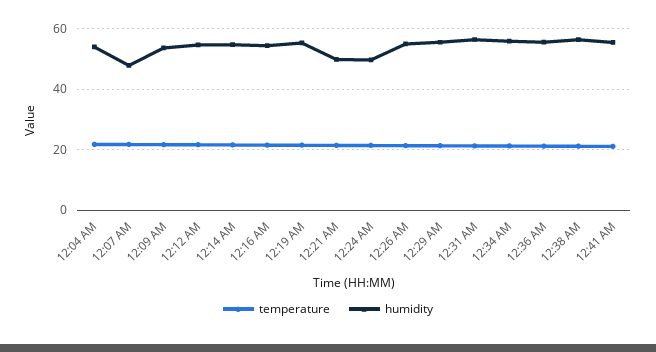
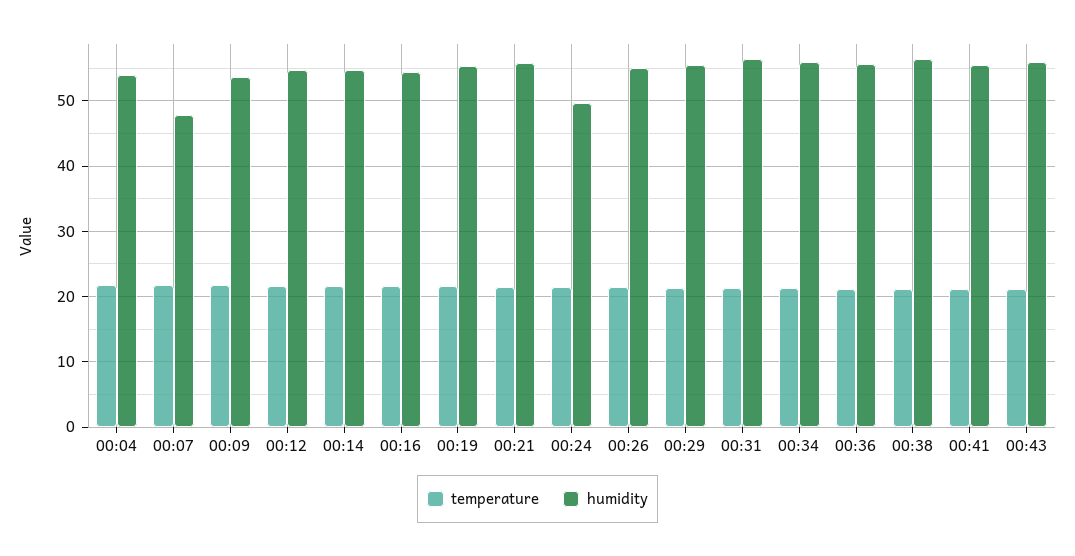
humidity, 12:21 AM: 50 -> 56
temperature, 00:43: none -> 21
humidity, 00:43: none -> 56

